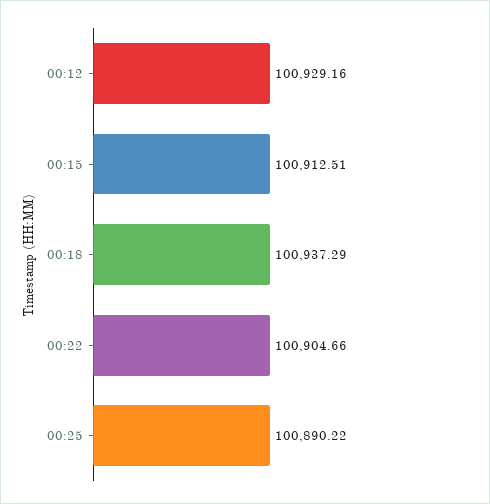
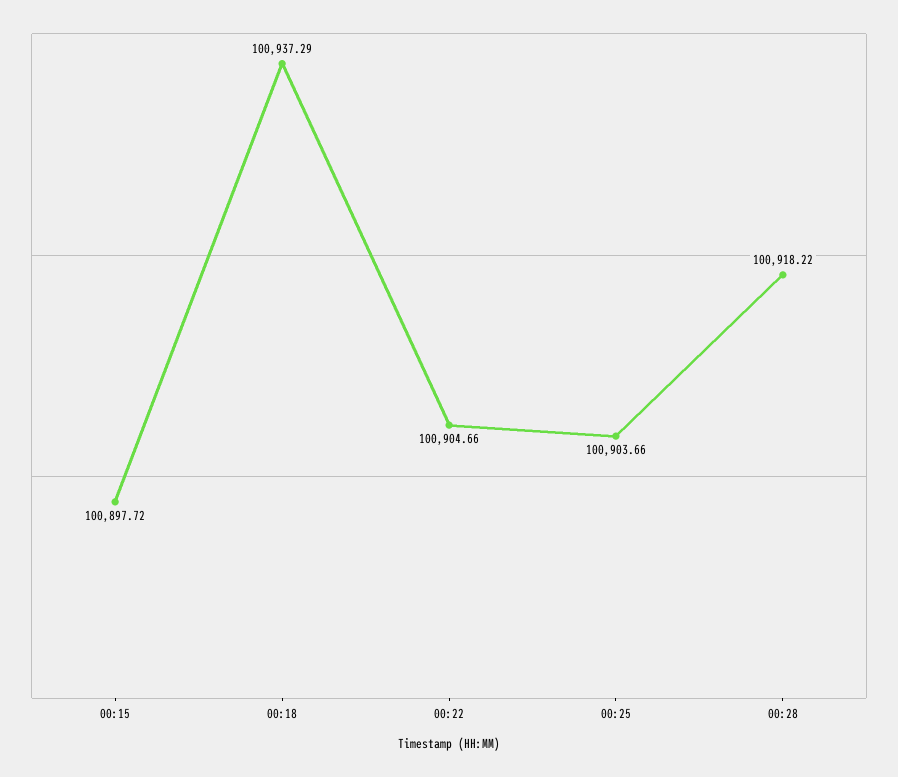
00:12: 100929.16 -> none
00:15: 100912.51 -> 100897.72
00:25: 100890.22 -> 100903.66
00:28: none -> 100918.22

